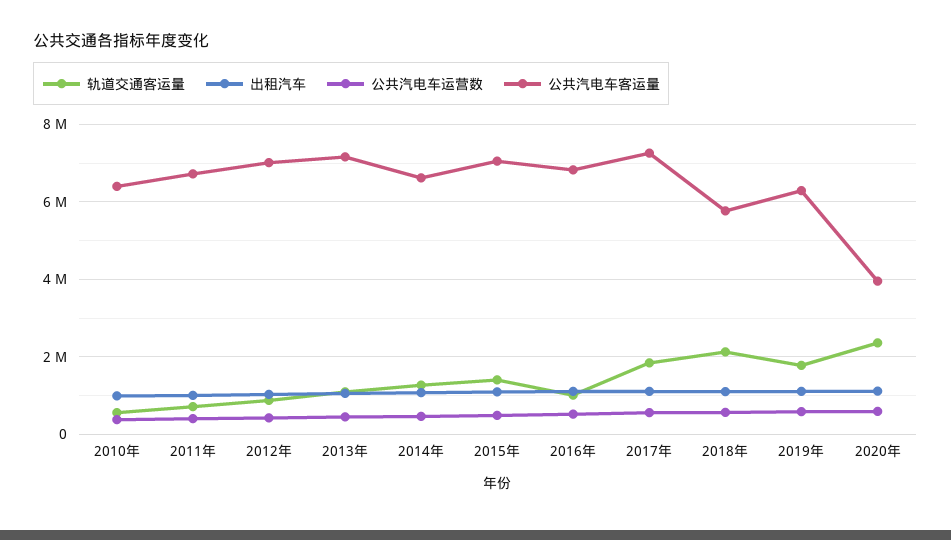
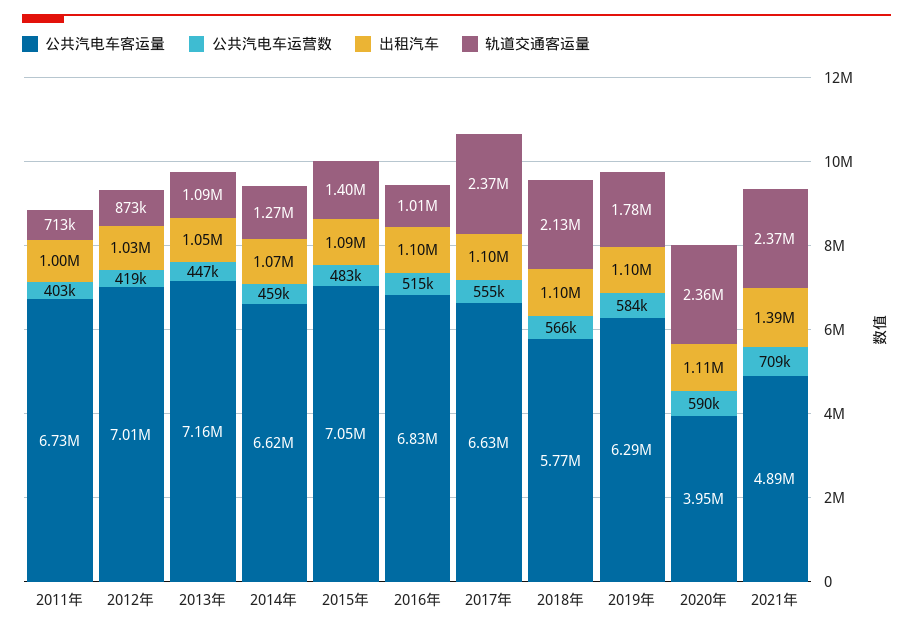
轨道交通客运量, 2010年: 600000 -> none
出租汽车, 2010年: 1000000 -> none
公共汽电车运营数, 2010年: 400000 -> none
公共汽电车客运量, 2010年: 6400000 -> none
轨道交通客运量, 2017年: 1800000 -> 2370000
公共汽电车客运量, 2017年: 7200000 -> 6630000
公共汽电车客运量, 2021年: none -> 4890000
公共汽电车运营数, 2021年: none -> 709000
出租汽车, 2021年: none -> 1390000
轨道交通客运量, 2021年: none -> 2370000

